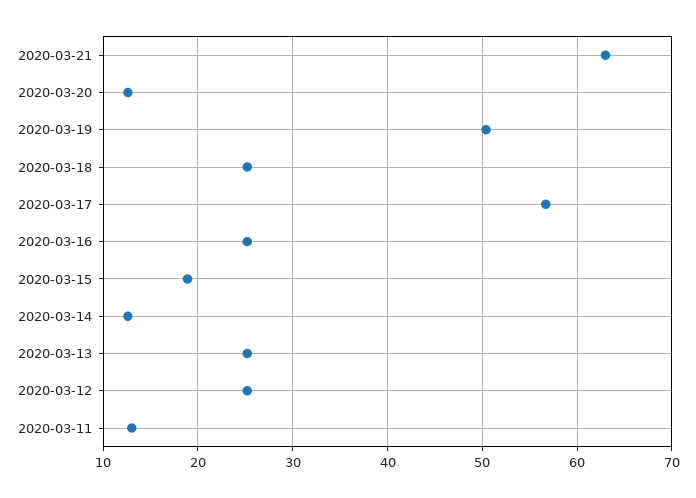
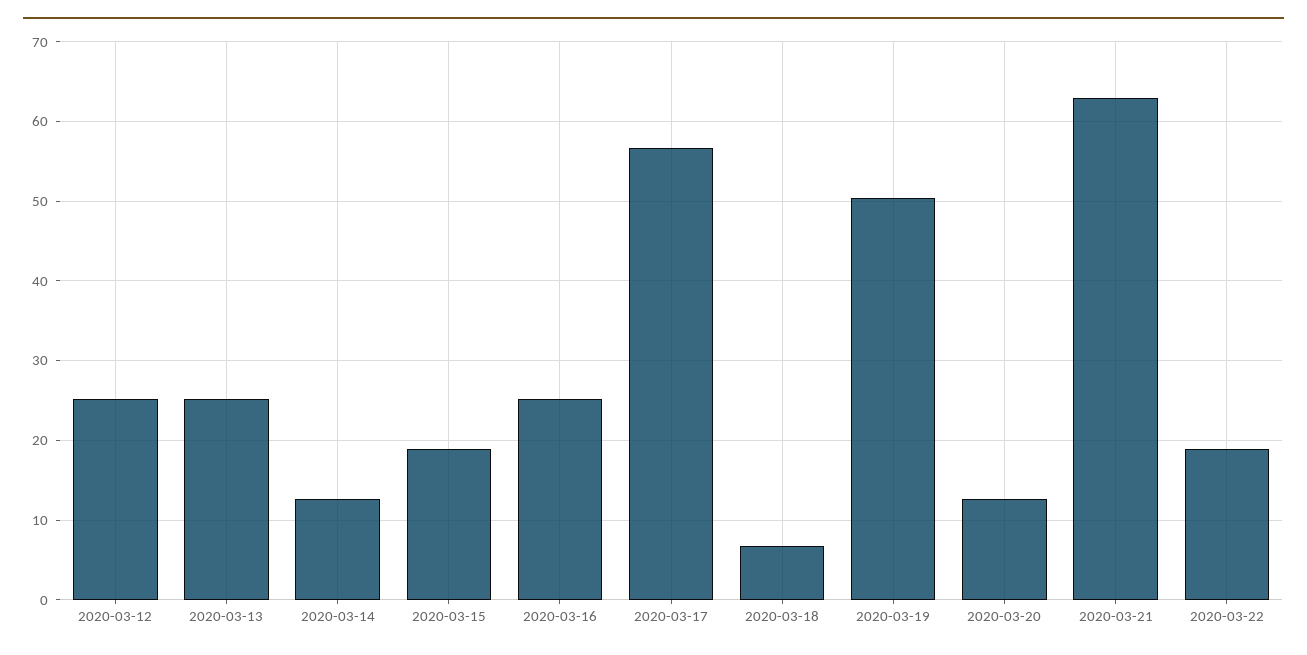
2020-03-18: 25 -> 7
2020-03-11: 13 -> none
2020-03-22: none -> 19

